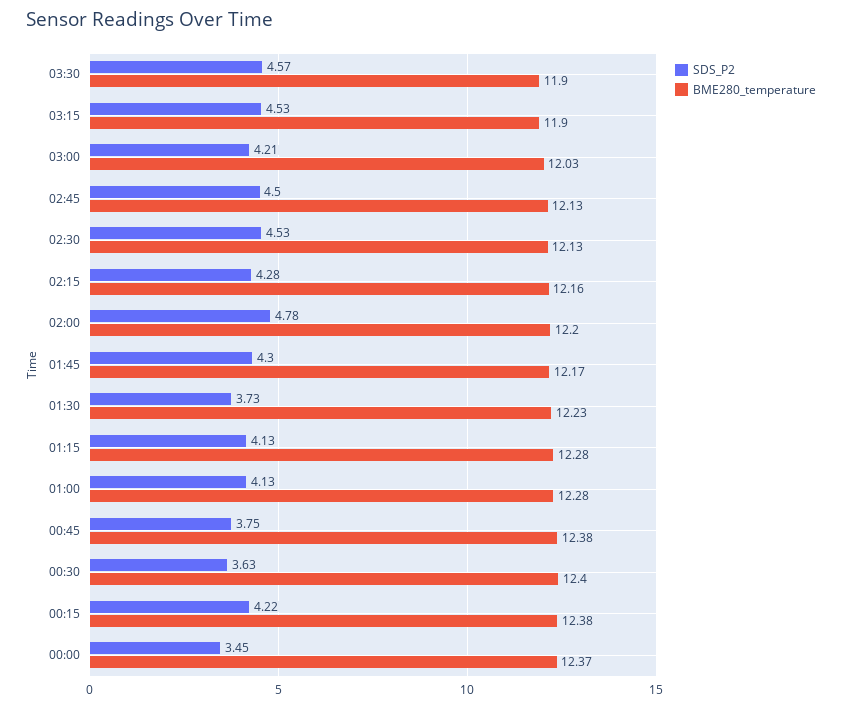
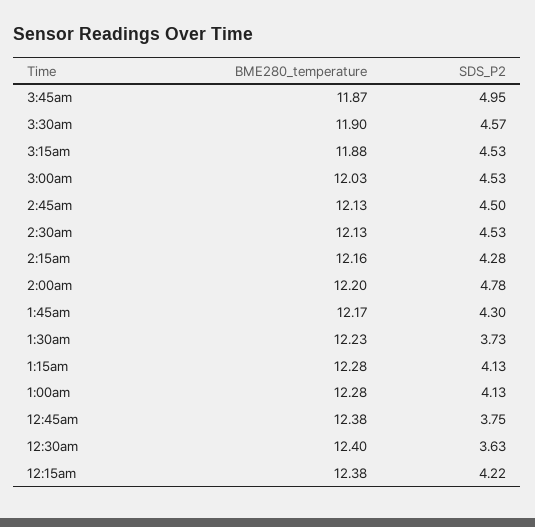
BME280_temperature, 03:15: 11.9 -> 11.88
SDS_P2, 03:00: 4.21 -> 4.53
SDS_P2, 00:00: 3.45 -> none
BME280_temperature, 00:00: 12.37 -> none
BME280_temperature, 3:45am: none -> 11.87
SDS_P2, 3:45am: none -> 4.95

